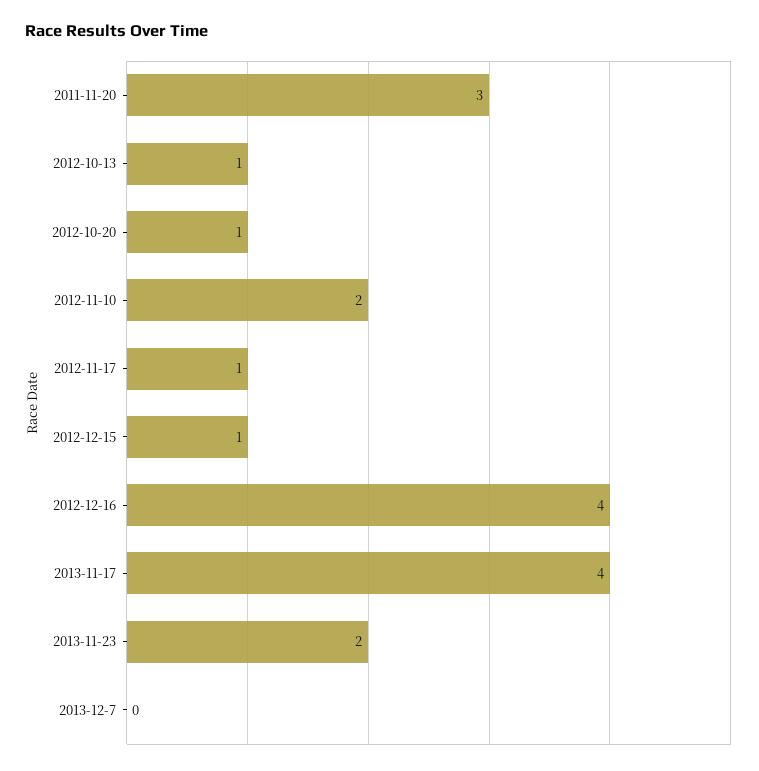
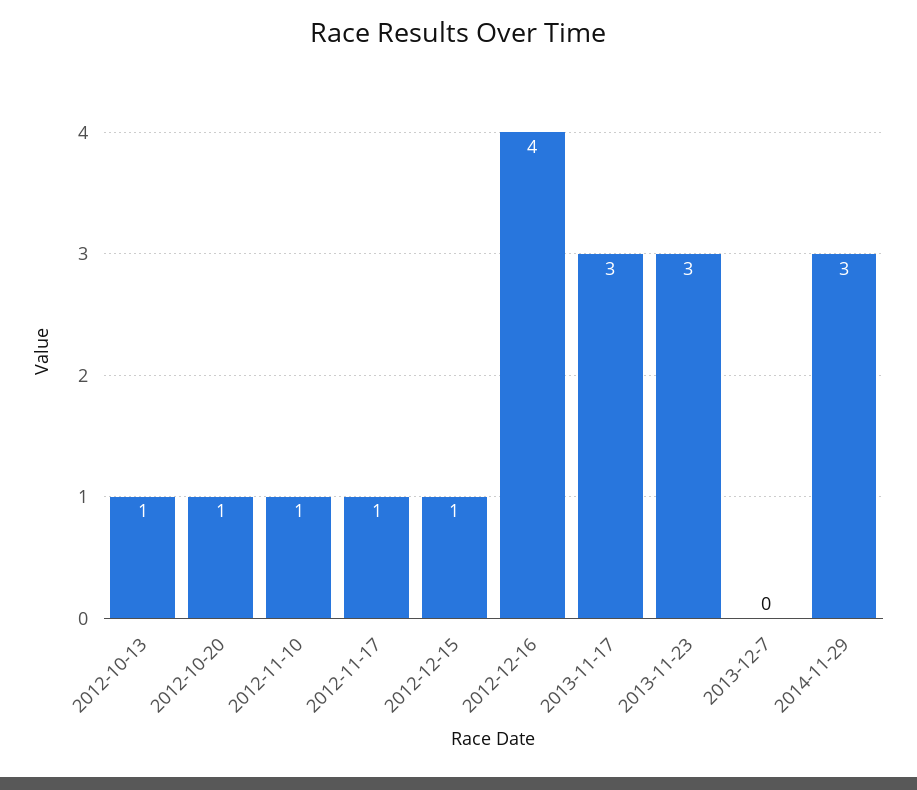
2011-11-20: 3 -> none
2012-11-10: 2 -> 1
2013-11-17: 4 -> 3
2013-11-23: 2 -> 3
2014-11-29: none -> 3

